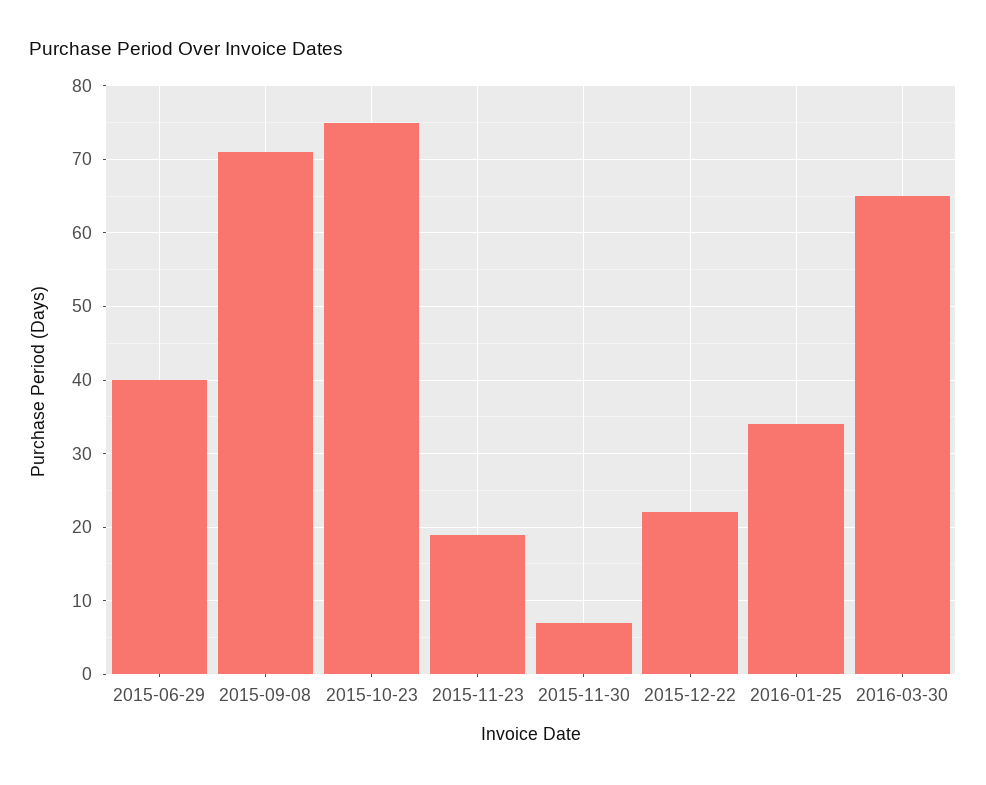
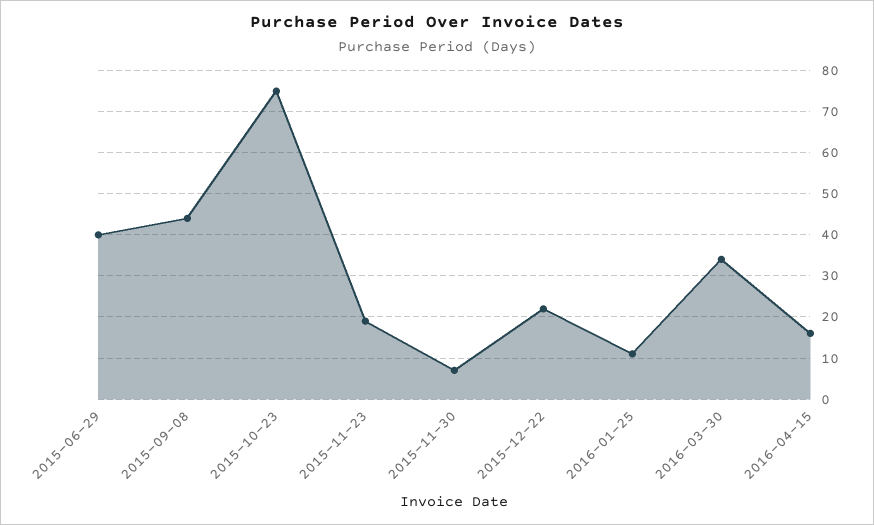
2015-09-08: 71 -> 45
2016-01-25: 34 -> 10
2016-03-30: 65 -> 35
2016-04-15: none -> 15

